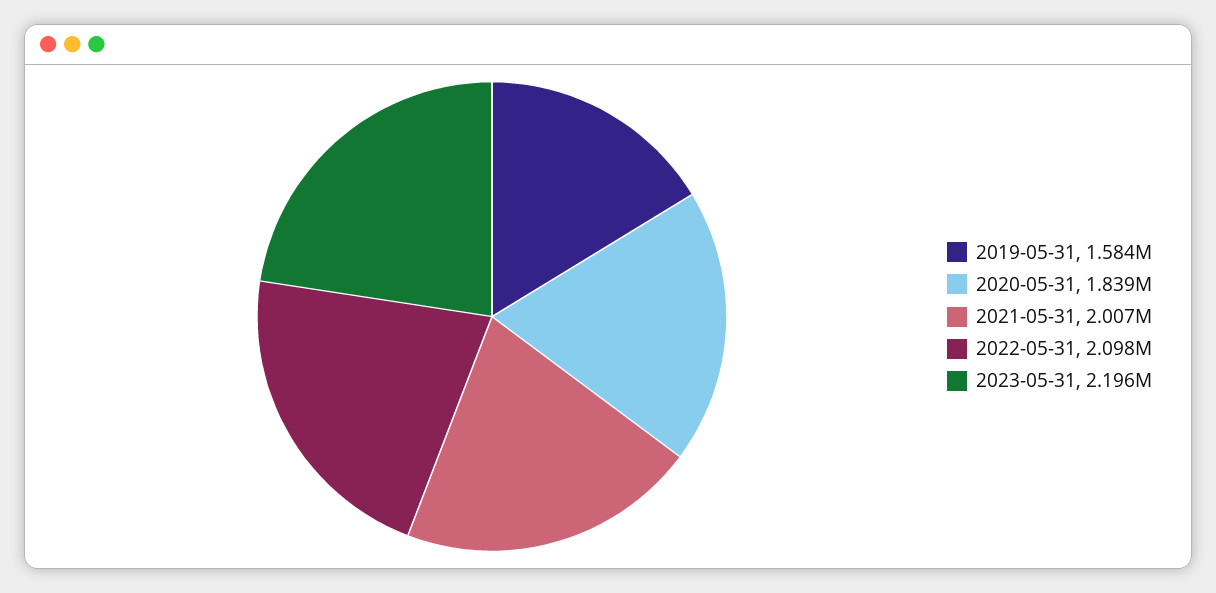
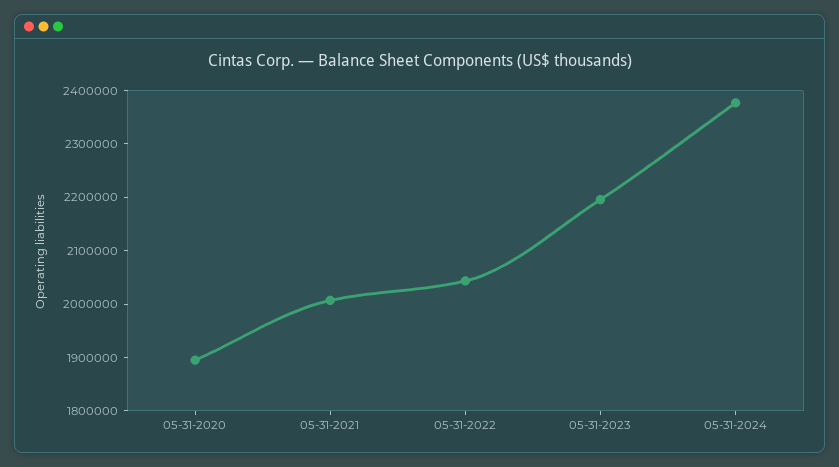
2019-05-31: 1584000 -> none
2020-05-31: 1839000 -> 1900000
2022-05-31: 2098000 -> 2040000
05-31-2024: none -> 2380000

